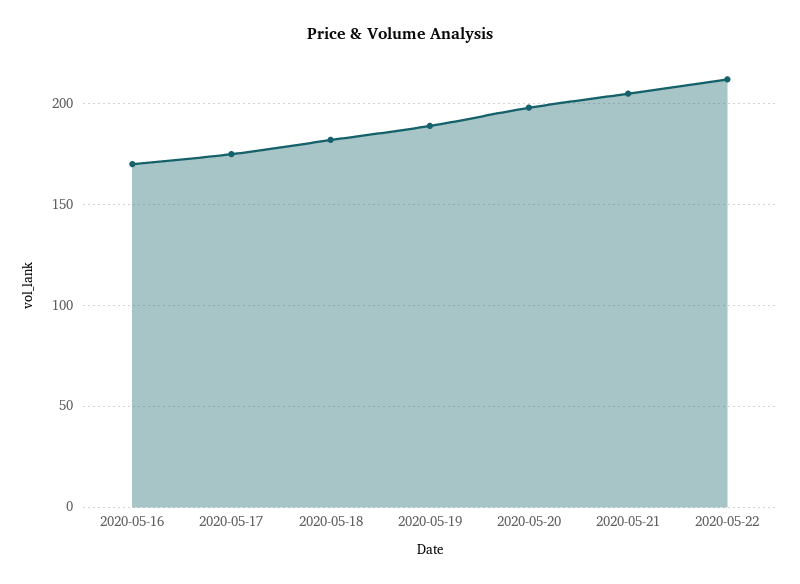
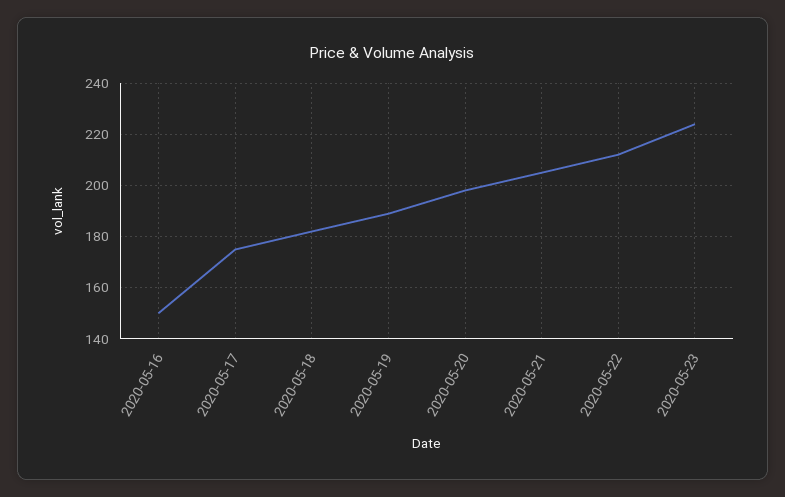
2020-05-16: 170 -> 150
2020-05-23: none -> 225

